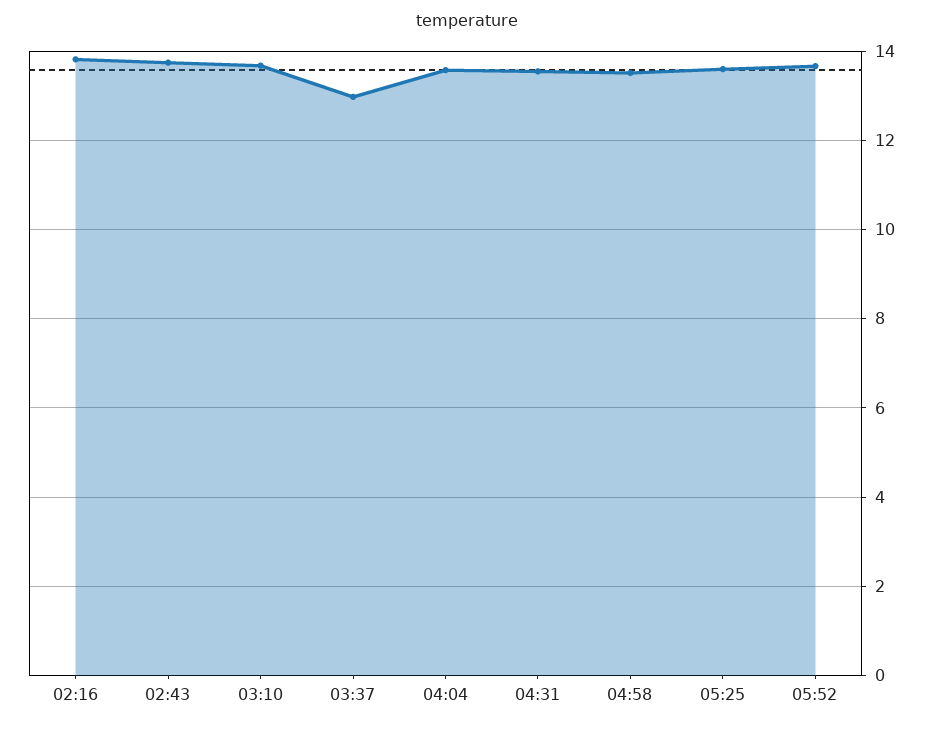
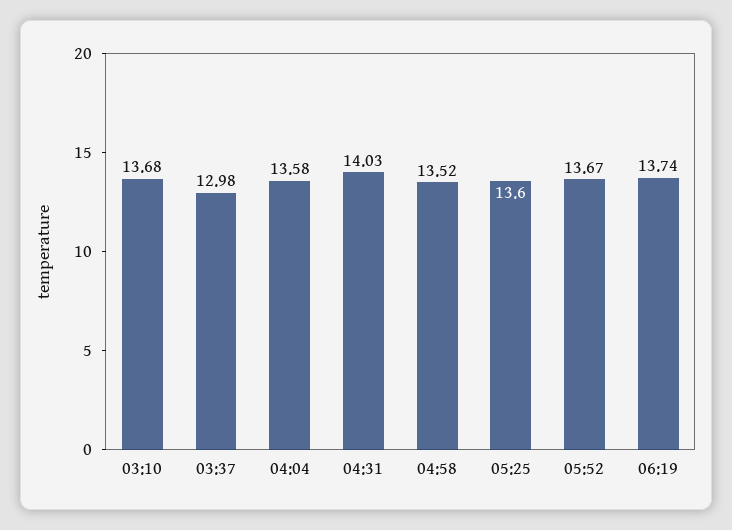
02:16: 13.8 -> none
02:43: 13.8 -> none
04:31: 13.6 -> 14.03
06:19: none -> 13.74

